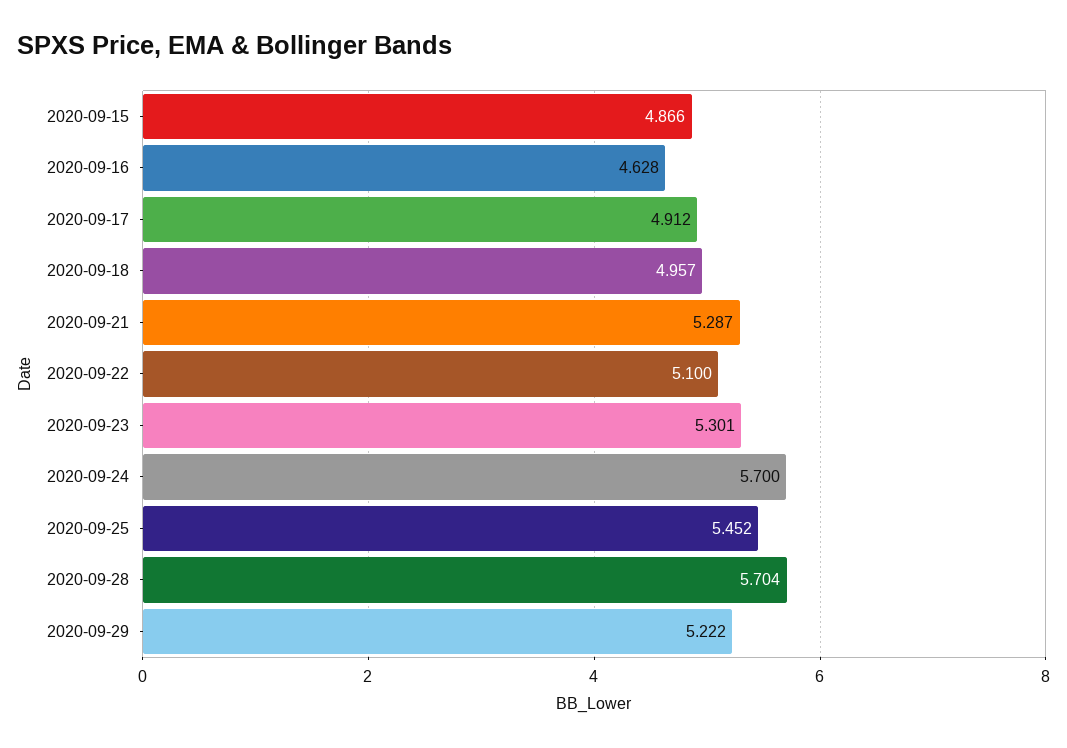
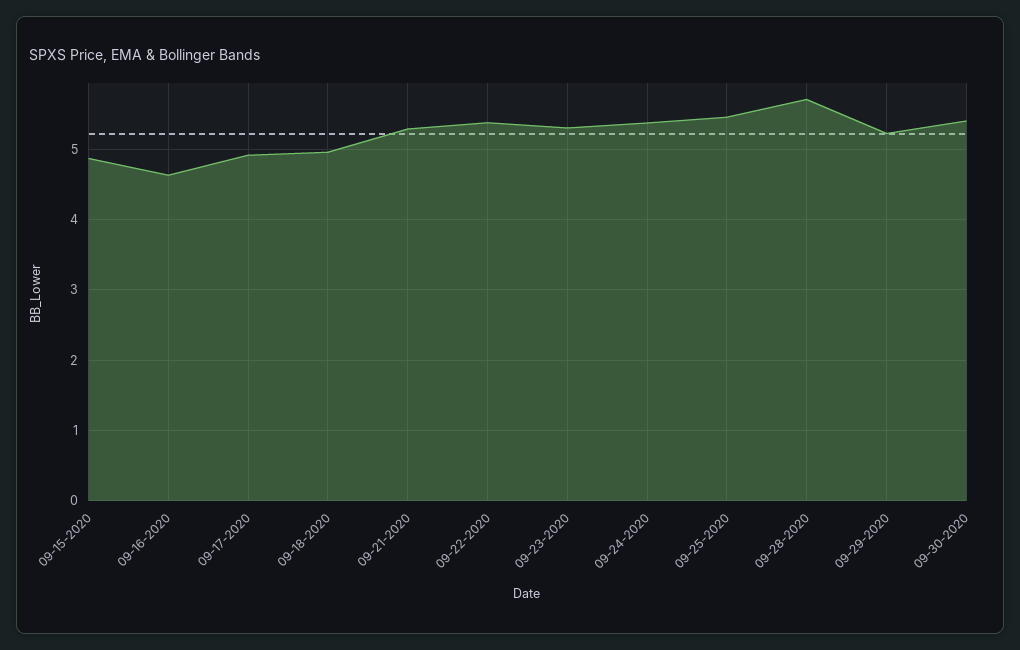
2020-09-22: 5.1 -> 5.4
2020-09-24: 5.7 -> 5.4
09-30-2020: none -> 5.4

